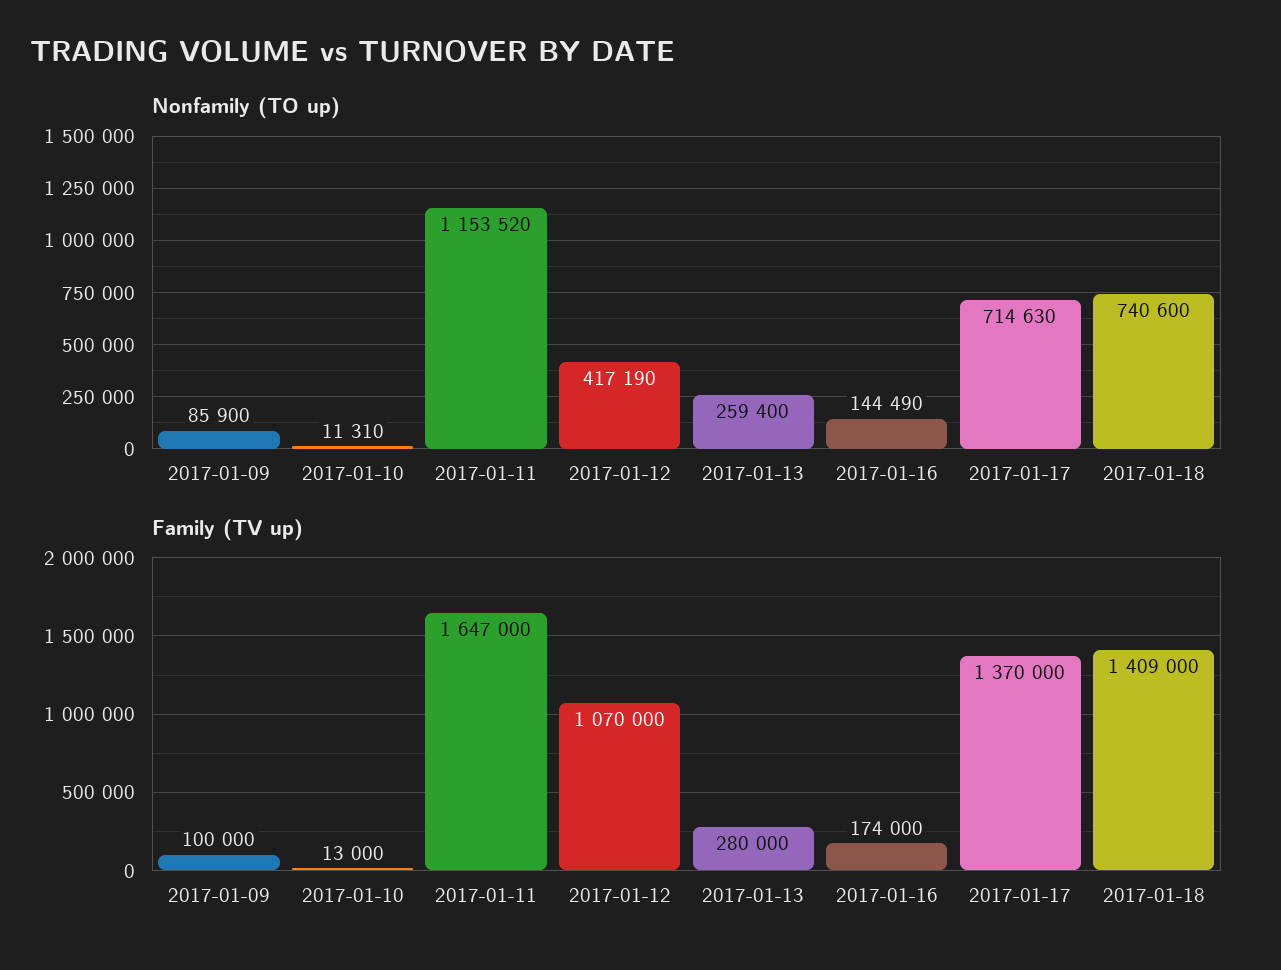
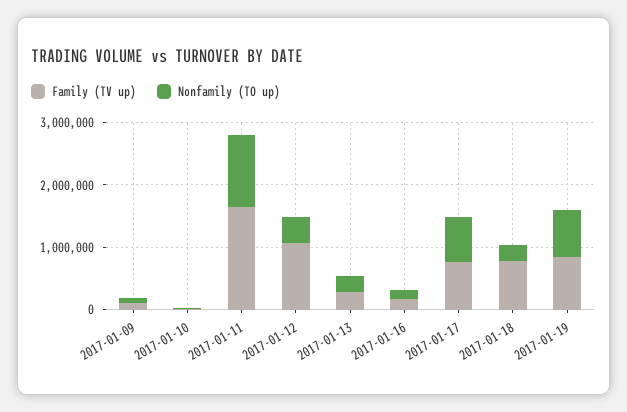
Nonfamily (TO up), 2017-01-18: 740600 -> 200000
Family (TV up), 2017-01-17: 1370000 -> 800000
Family (TV up), 2017-01-18: 1409000 -> 800000
Family (TV up), 2017-01-19: none -> 800000
Nonfamily (TO up), 2017-01-19: none -> 800000

